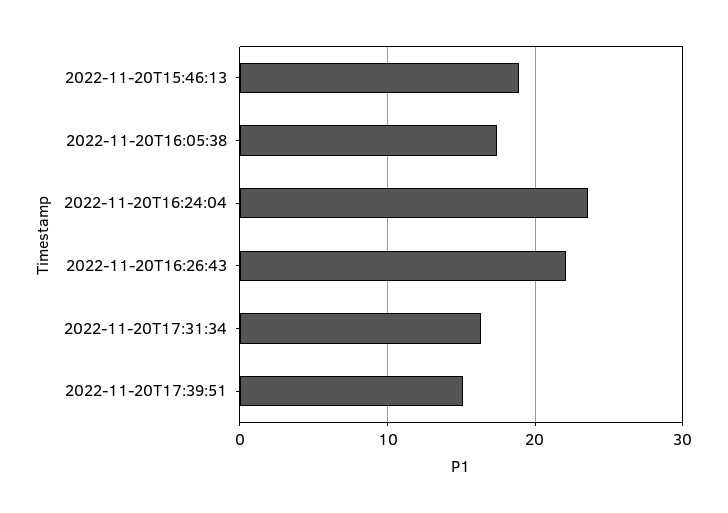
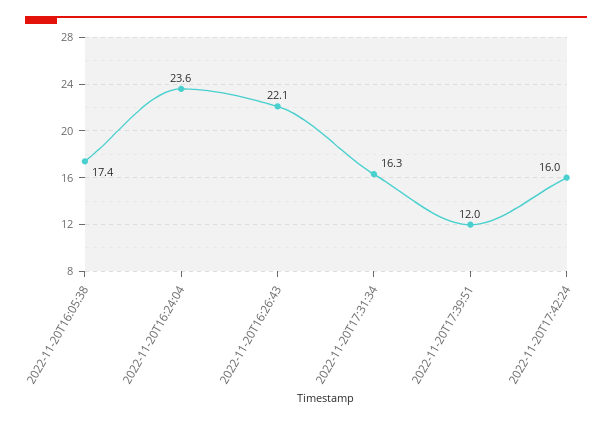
2022-11-20T15:46:13: 19 -> none
2022-11-20T17:39:51: 15 -> 12
2022-11-20T17:42:24: none -> 16

